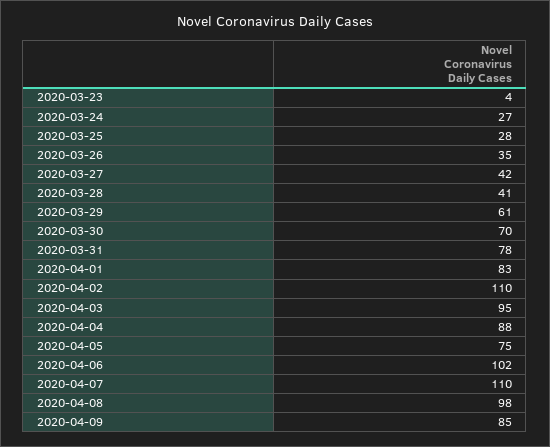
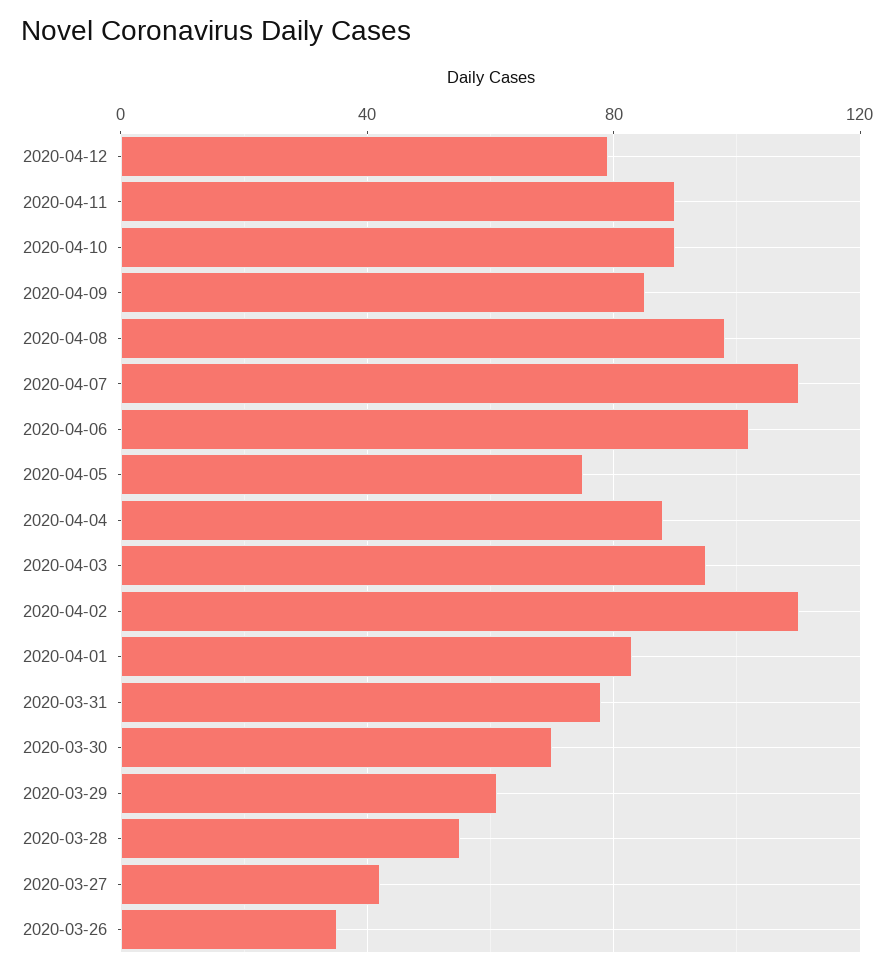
2020-03-23: 4 -> none
2020-03-24: 27 -> none
2020-03-25: 28 -> none
2020-03-28: 41 -> 55
2020-04-12: none -> 80
2020-04-11: none -> 90
2020-04-10: none -> 90

